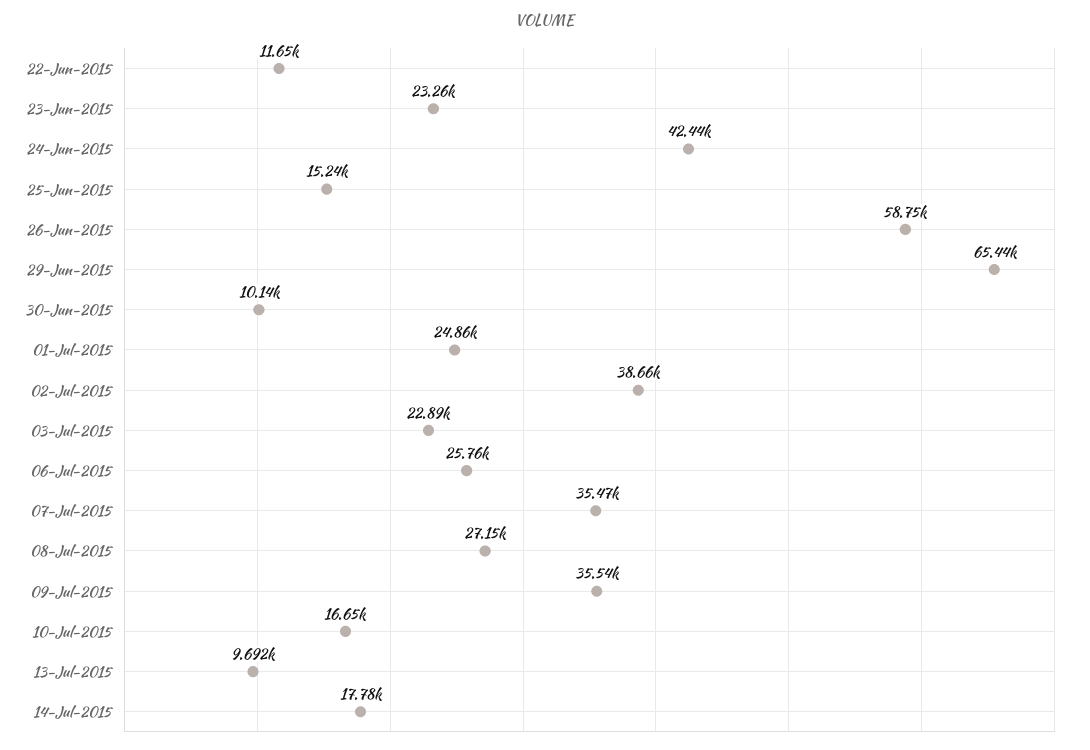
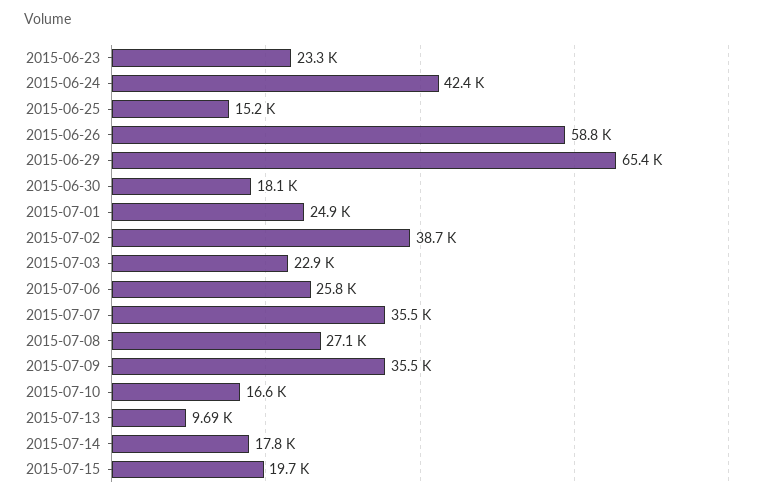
22-Jun-2015: 11650 -> none
30-Jun-2015: 10140 -> 18100
2015-07-15: none -> 19700

